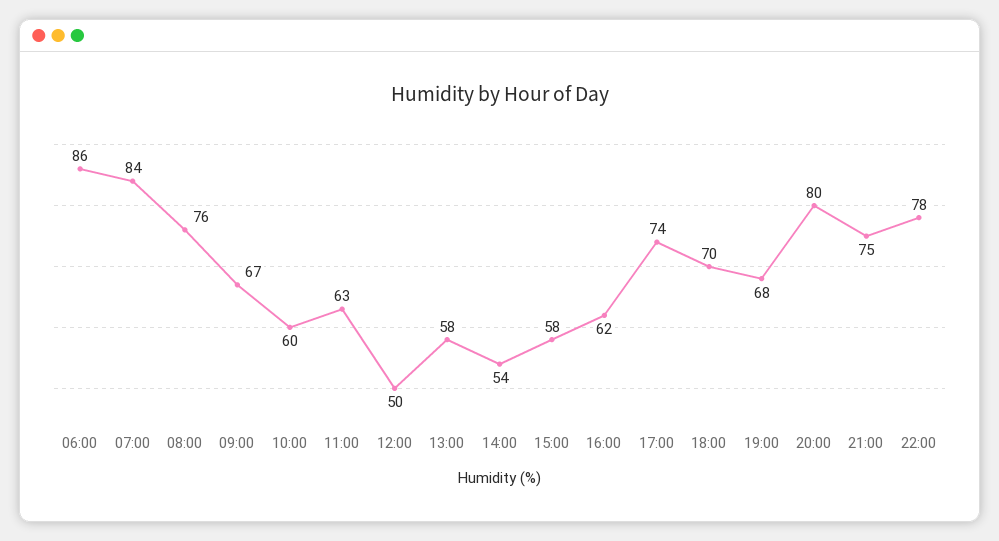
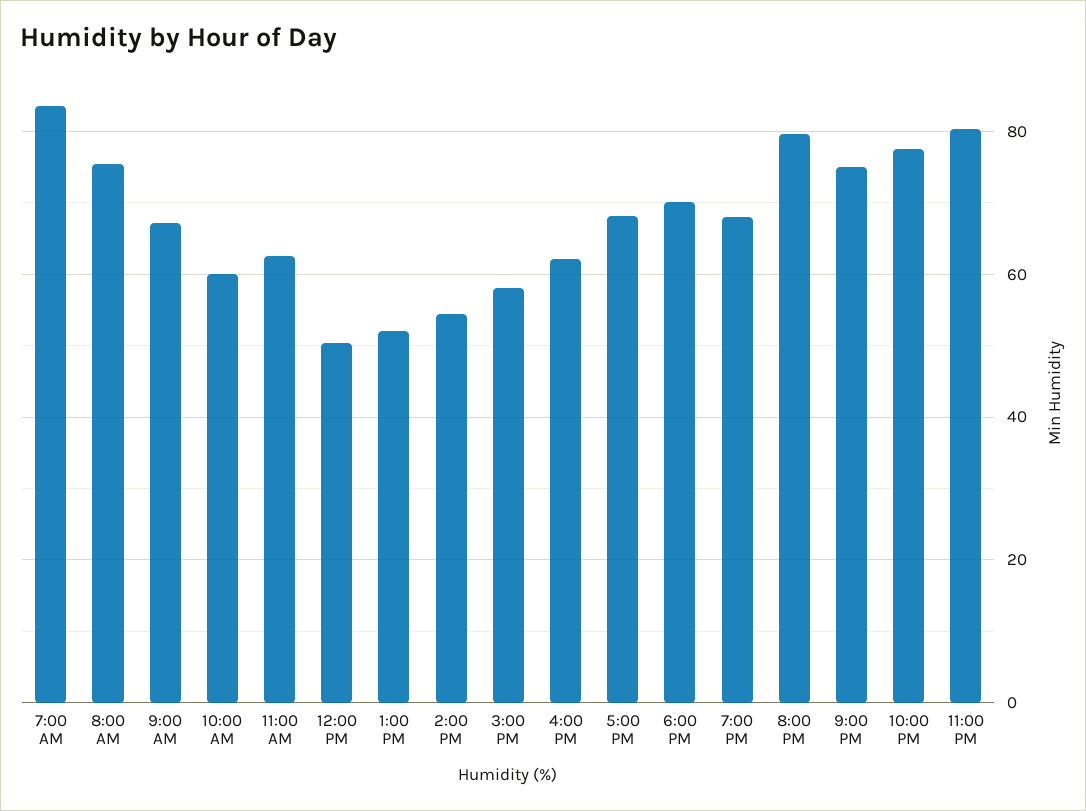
06:00: 86 -> none
13:00: 58 -> 52
17:00: 74 -> 68
11:00 PM: none -> 80

